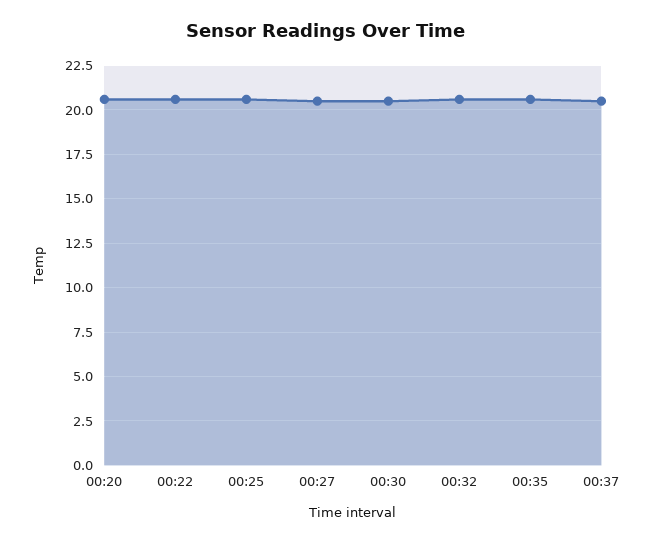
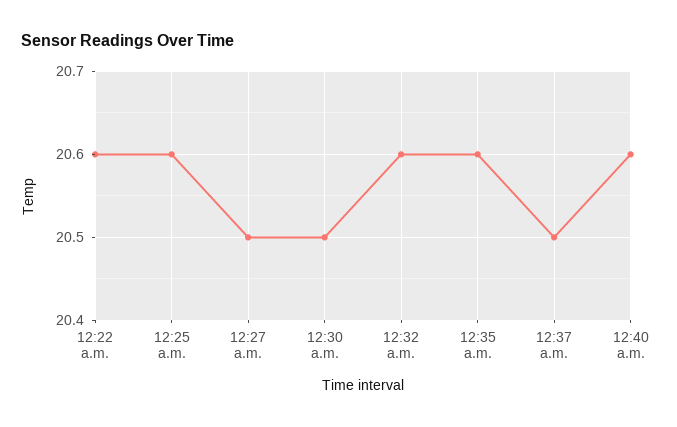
00:20: 20.5 -> none
12:40 a.m.: none -> 20.6

